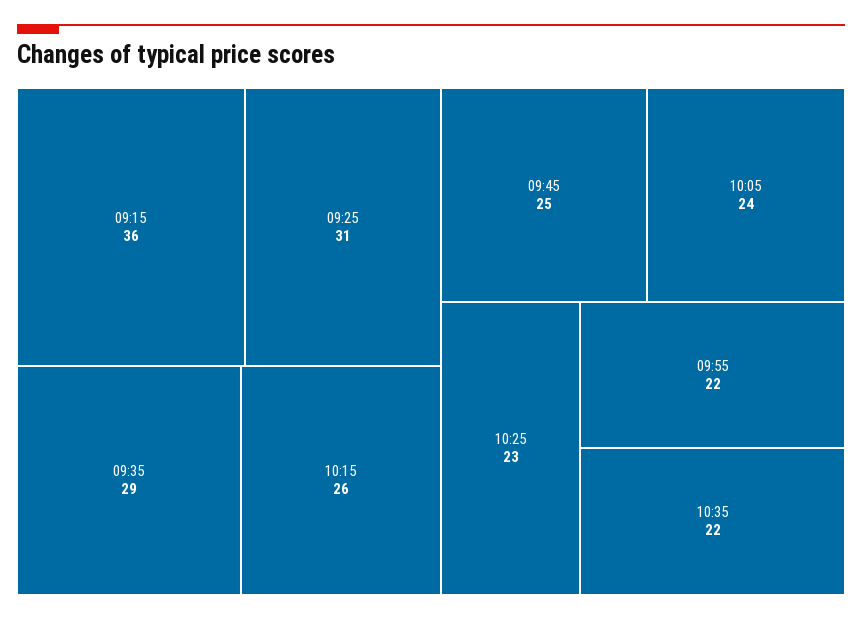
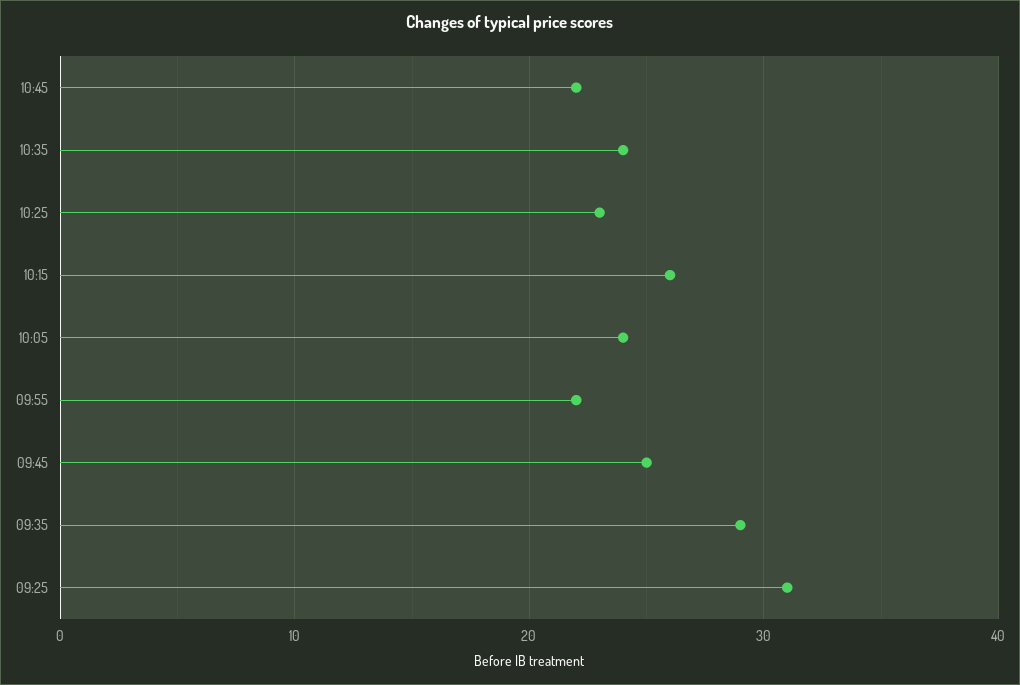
09:15: 36 -> none
10:35: 22 -> 24
10:45: none -> 22

